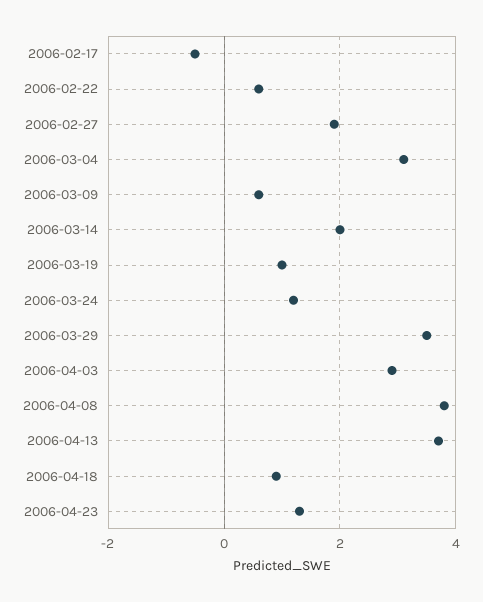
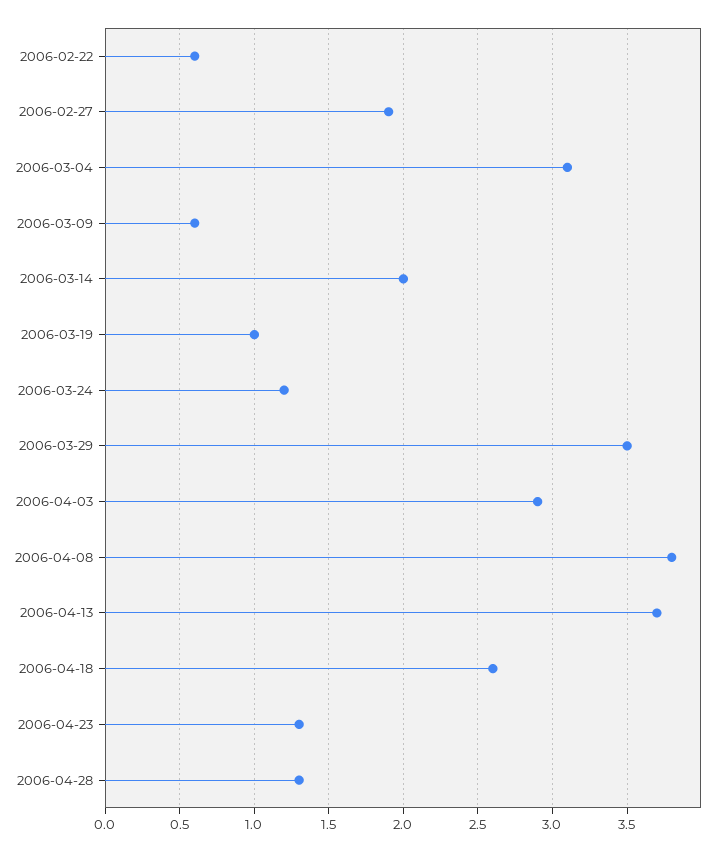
2006-02-17: -0.5 -> none
2006-04-18: 1 -> 2.6
2006-04-28: none -> 1.3

